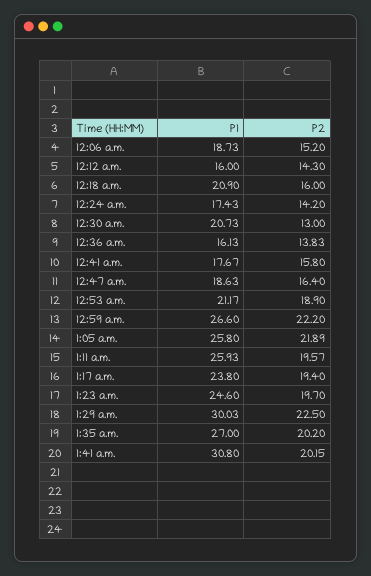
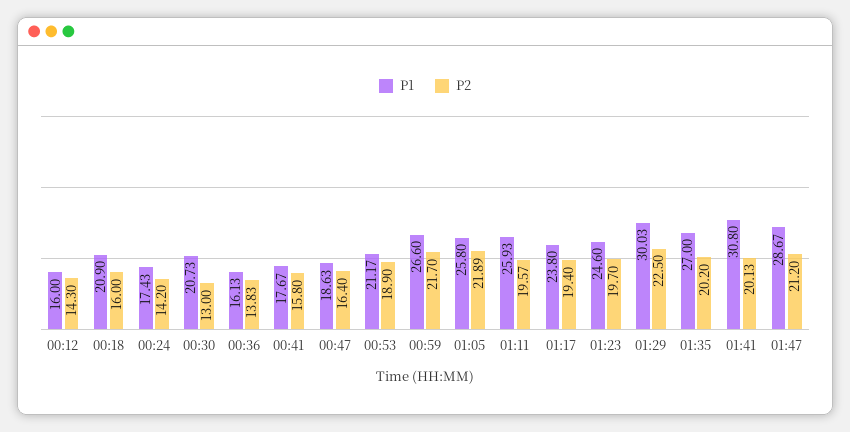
P1, 12:06 a.m.: 18.73 -> none
P2, 12:06 a.m.: 15.2 -> none
P2, 12:59 a.m.: 22.2 -> 21.7
P2, 1:41 a.m.: 20.15 -> 20.13
P1, 01:47: none -> 28.67
P2, 01:47: none -> 21.2

